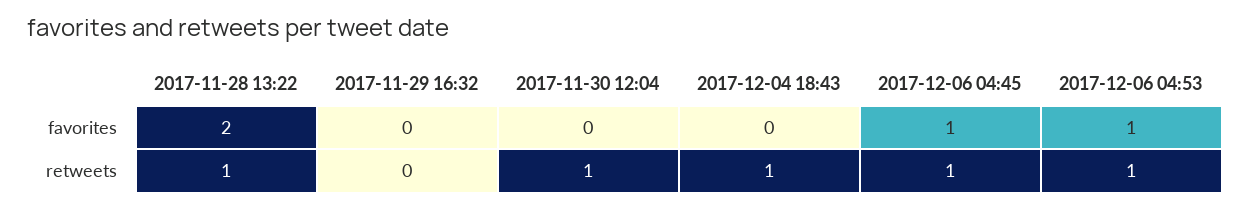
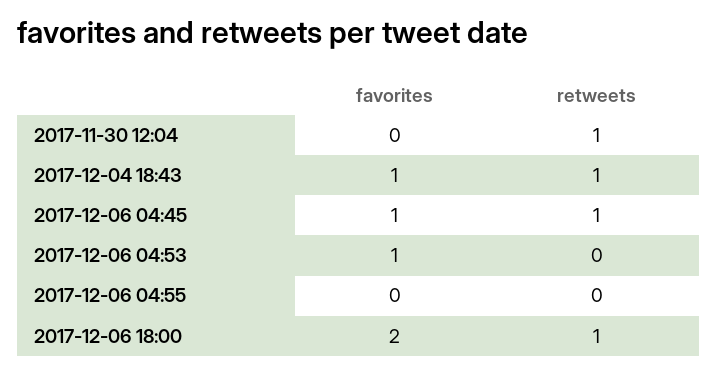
2017-11-28 13:22, favorites: 2 -> none
2017-11-29 16:32, favorites: 0 -> none
2017-12-04 18:43, favorites: 0 -> 1
2017-11-28 13:22, retweets: 1 -> none
2017-11-29 16:32, retweets: 0 -> none
2017-12-06 04:53, retweets: 1 -> 0
2017-12-06 04:55, favorites: none -> 0
2017-12-06 04:55, retweets: none -> 0
2017-12-06 18:00, favorites: none -> 2
2017-12-06 18:00, retweets: none -> 1

